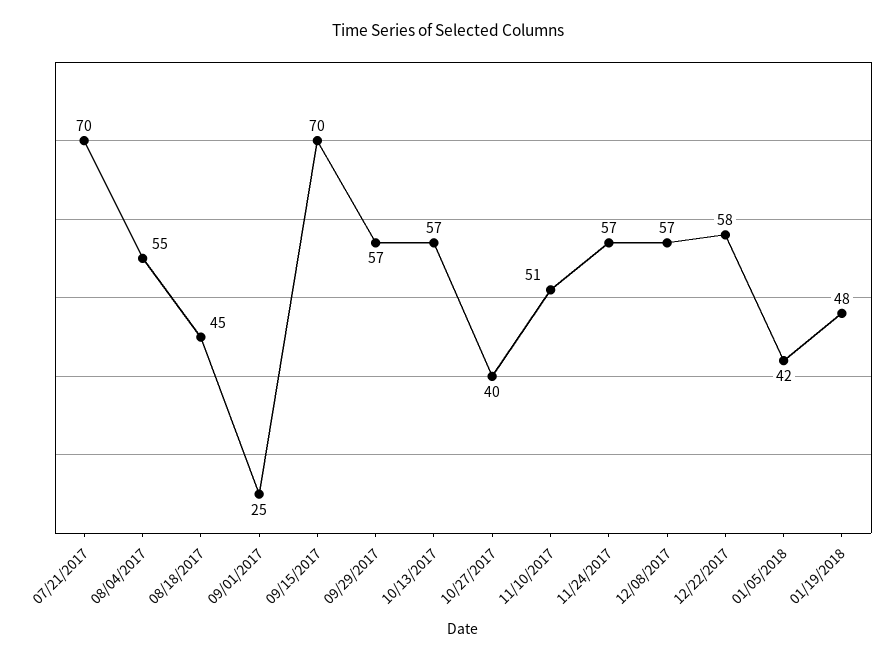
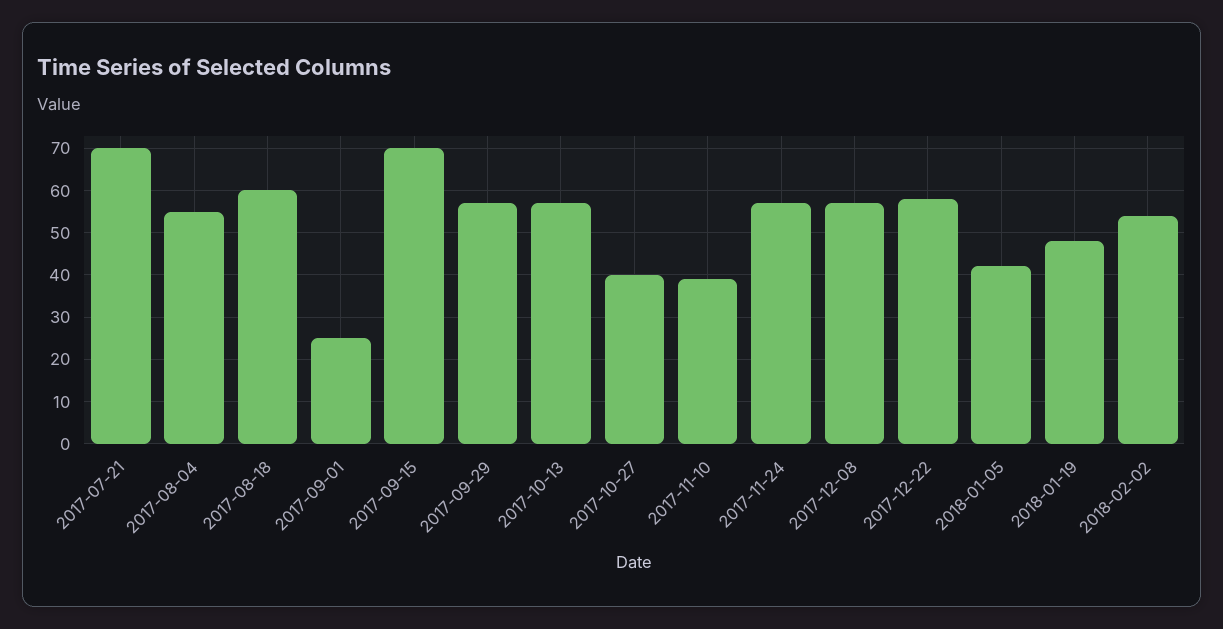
08/18/2017: 45 -> 60
11/10/2017: 51 -> 40
2018-02-02: none -> 55

